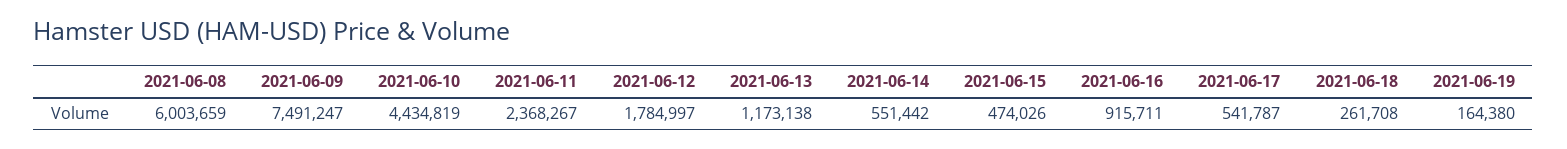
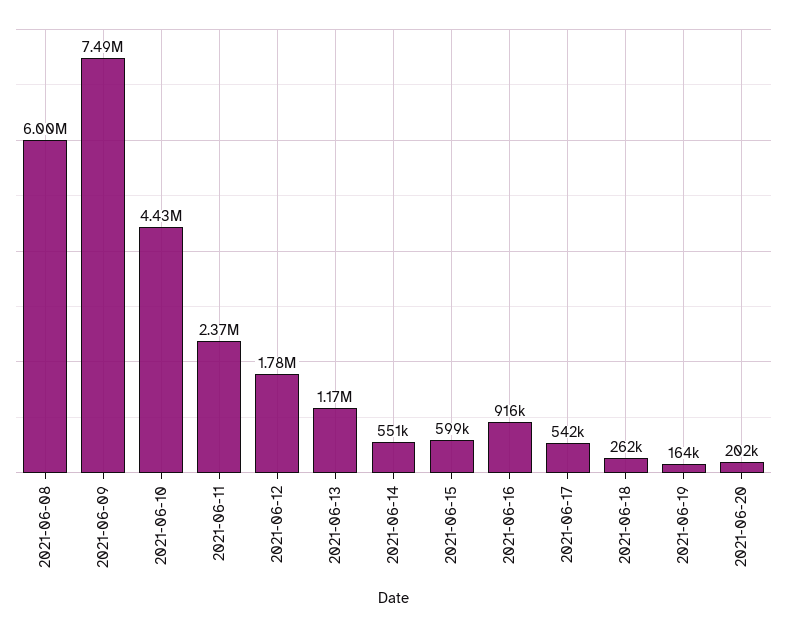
2021-06-15: 474026 -> 599000
2021-06-20: none -> 202000

